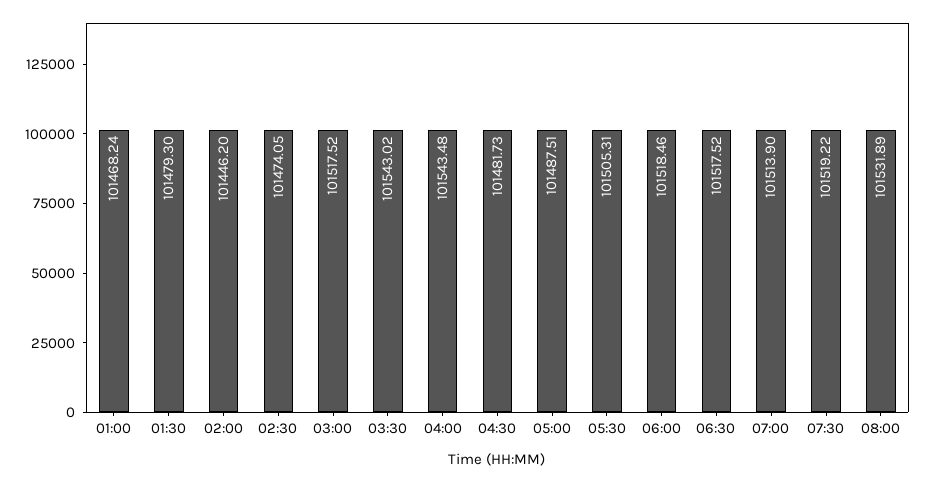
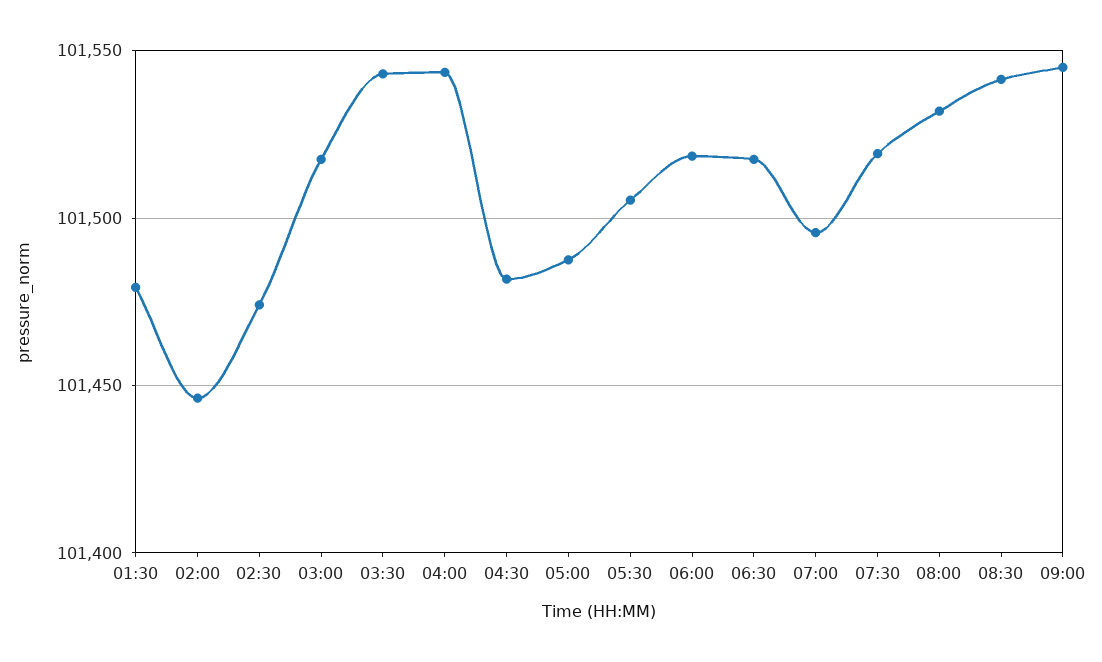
01:00: 101468.24 -> none
07:00: 101513.9 -> 101495
08:30: none -> 101540
09:00: none -> 101545

